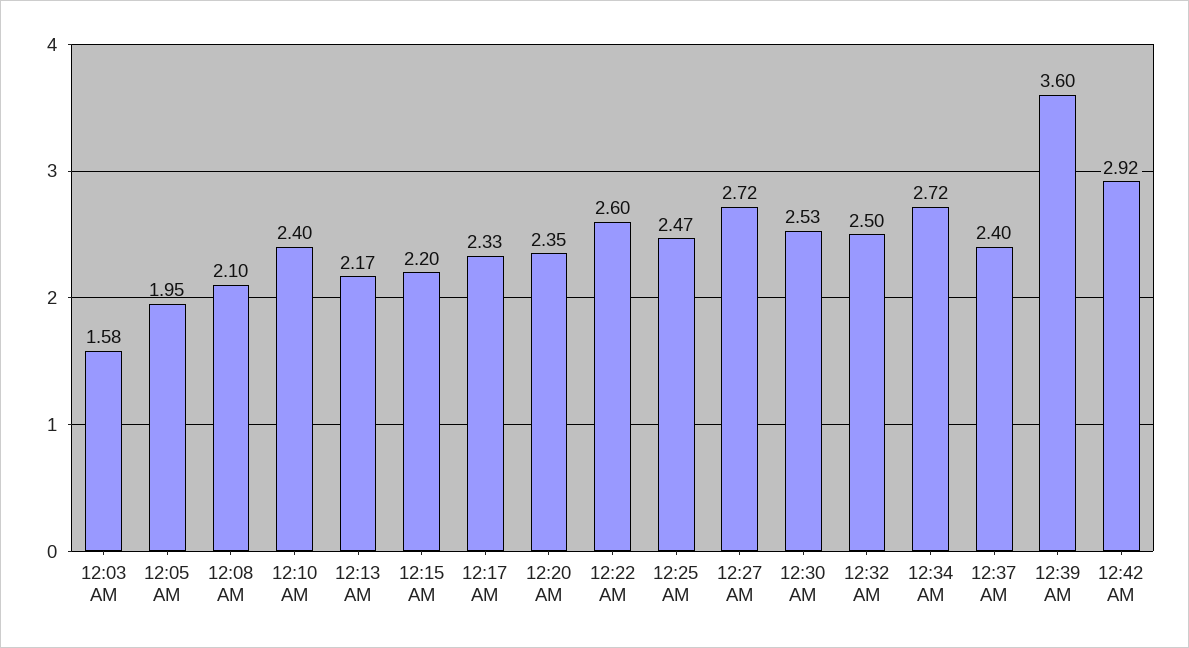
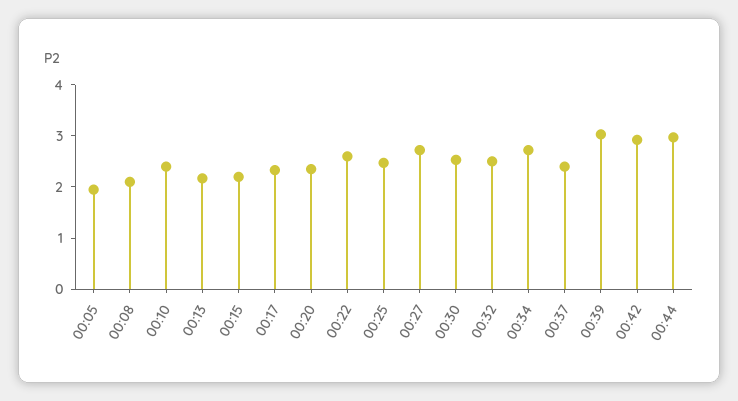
12:03 AM: 1.58 -> none
12:39 AM: 3.6 -> 3
00:44: none -> 3

